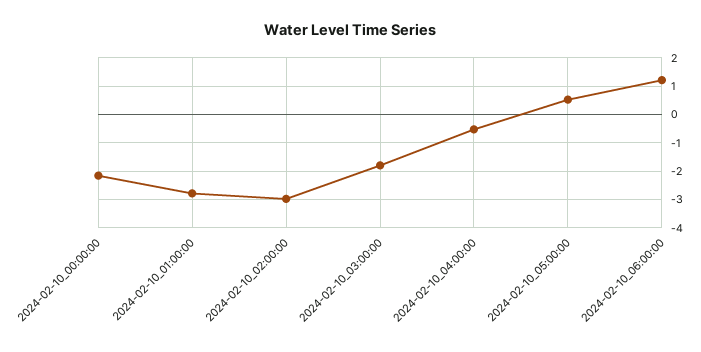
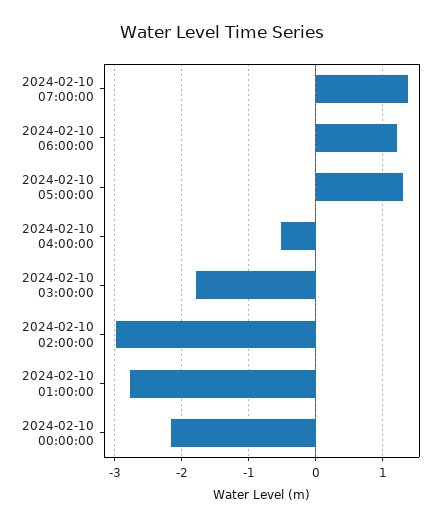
2024-02-10_05:00:00: 0.5 -> 1.3
2024-02-10 07:00:00: none -> 1.4

